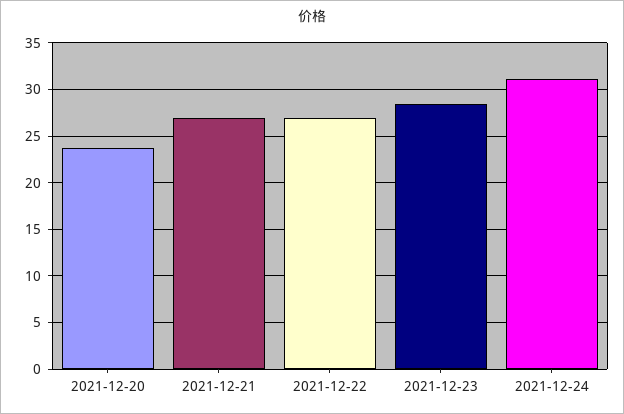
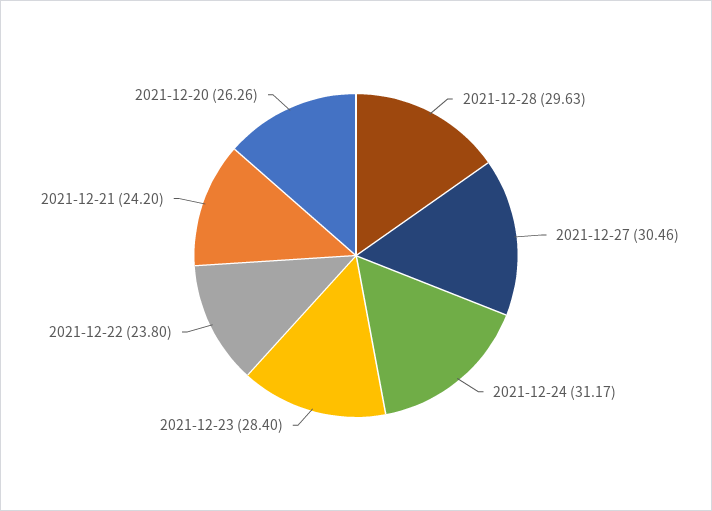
2021-12-20: 24 -> 26.26
2021-12-21: 27 -> 24.2
2021-12-22: 27 -> 23.8
2021-12-28: none -> 29.63
2021-12-27: none -> 30.46

